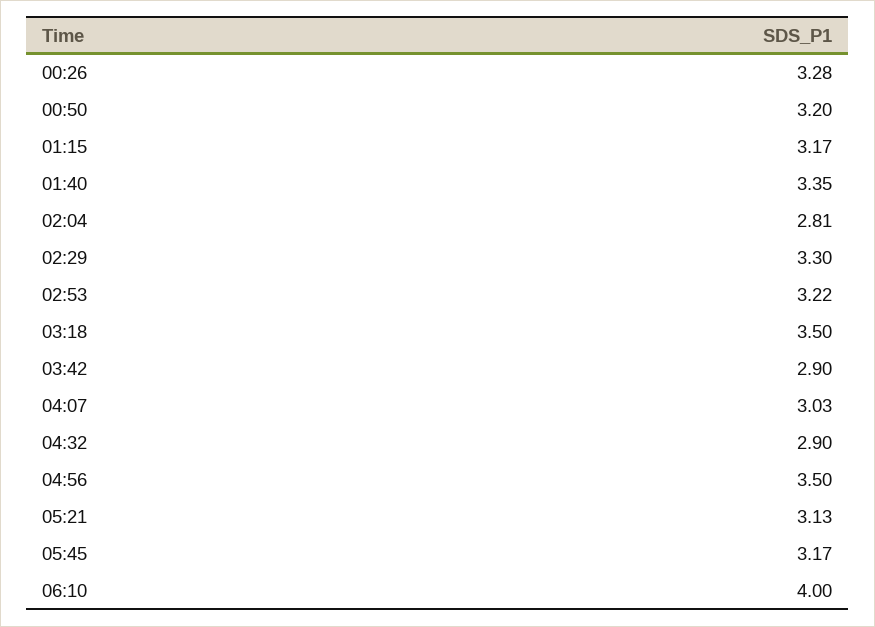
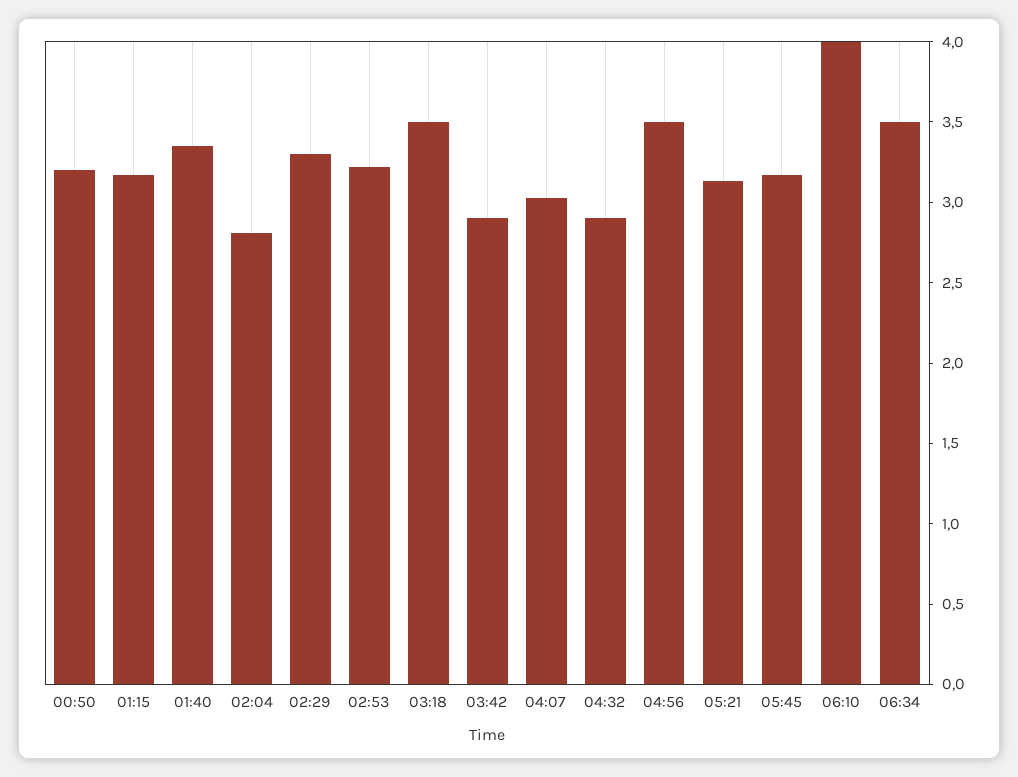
00:26: 3.28 -> none
06:34: none -> 3.5

